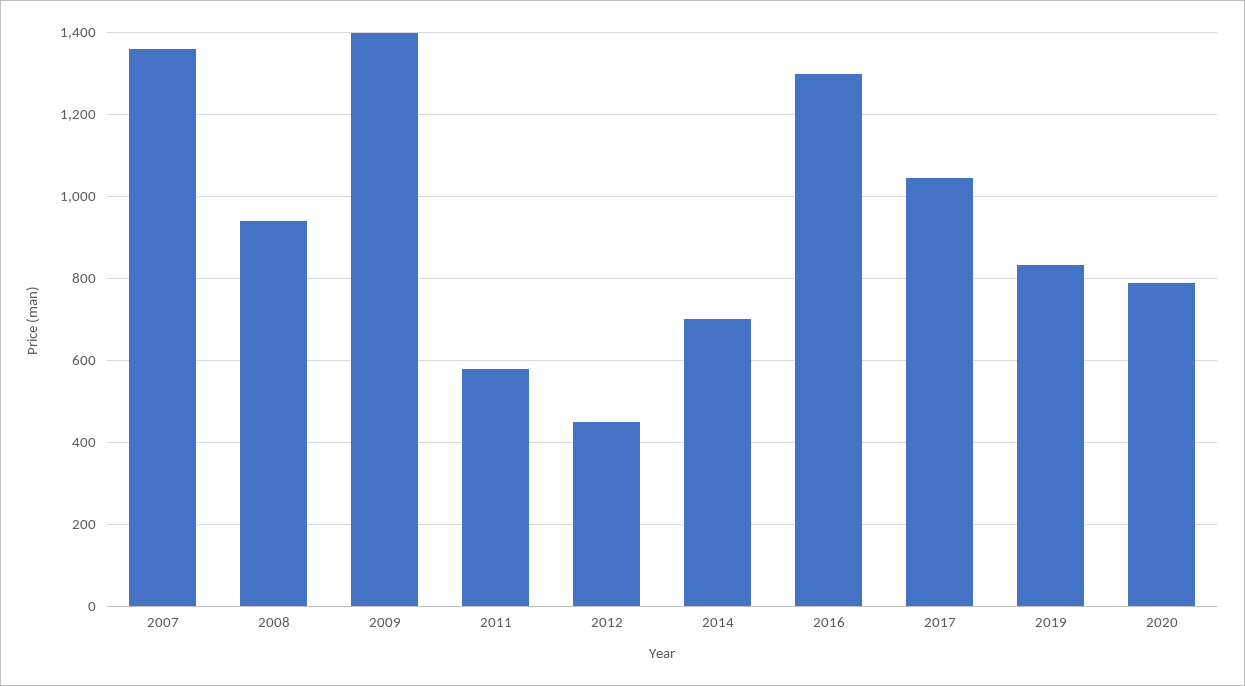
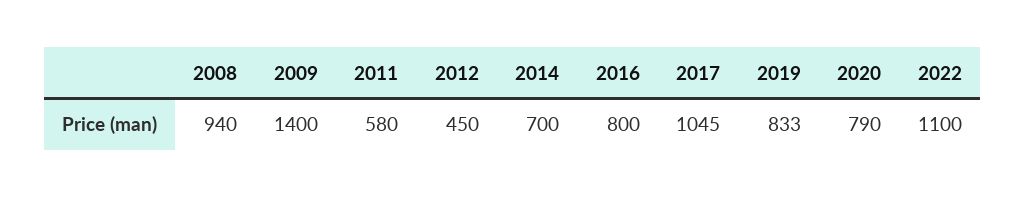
2007: 1360 -> none
2016: 1300 -> 800
2022: none -> 1100

